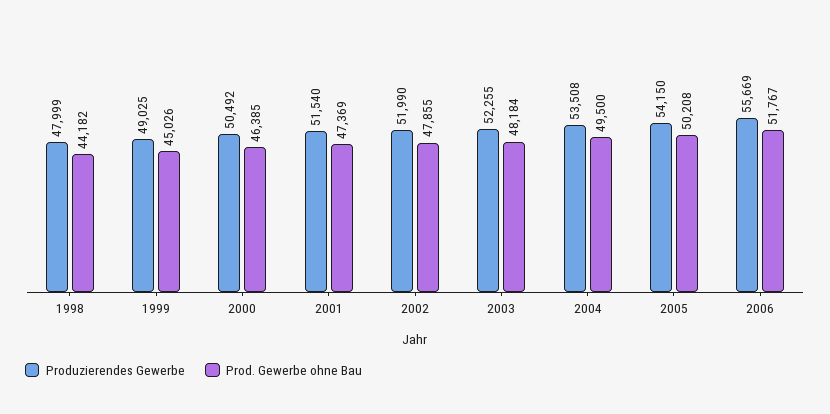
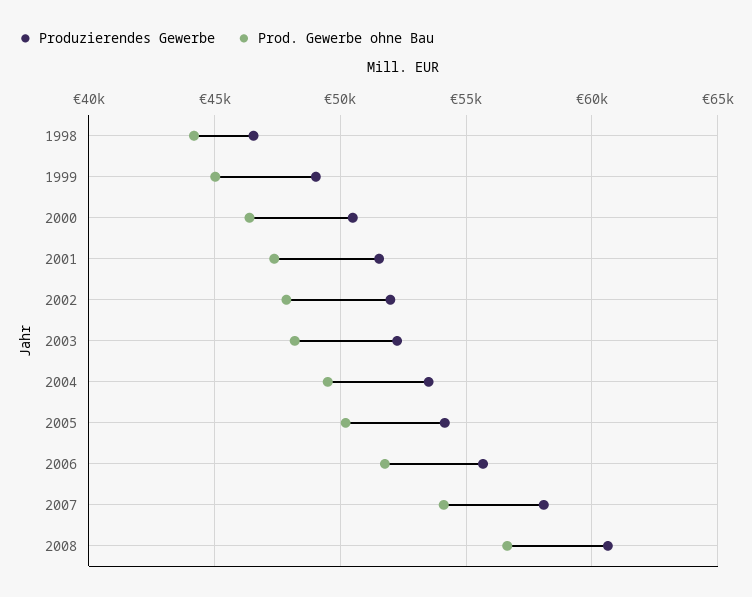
Produzierendes Gewerbe, 1998: 47999 -> 46500
Produzierendes Gewerbe, 2007: none -> 58000
Prod. Gewerbe ohne Bau, 2007: none -> 54000
Produzierendes Gewerbe, 2008: none -> 60500
Prod. Gewerbe ohne Bau, 2008: none -> 56500

